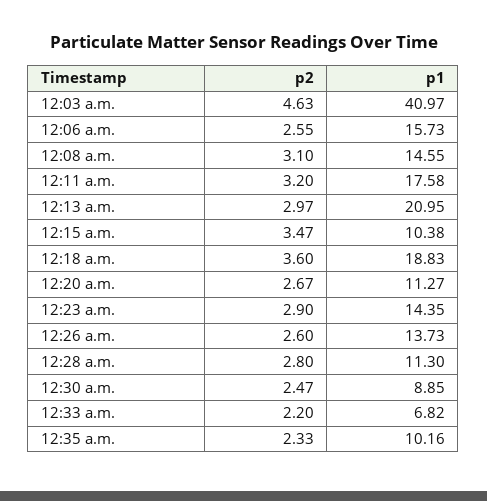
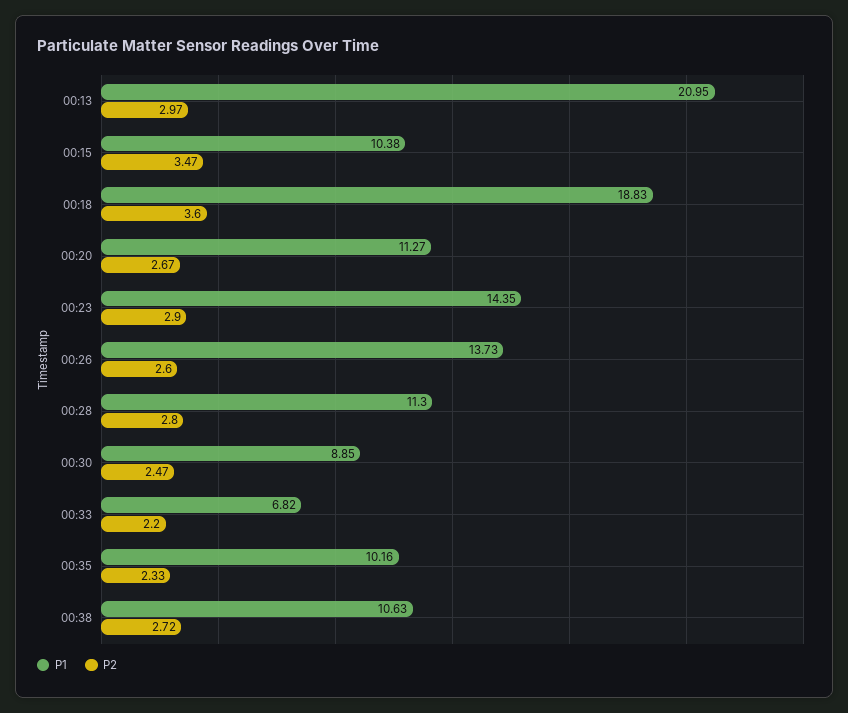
p2, 12:03 a.m.: 4.63 -> none
p1, 12:03 a.m.: 40.97 -> none
p2, 12:06 a.m.: 2.55 -> none
p1, 12:06 a.m.: 15.73 -> none
p2, 12:08 a.m.: 3.1 -> none
p1, 12:08 a.m.: 14.55 -> none
p2, 12:11 a.m.: 3.2 -> none
p1, 12:11 a.m.: 17.58 -> none
p1, 00:38: none -> 10.63
p2, 00:38: none -> 2.72

